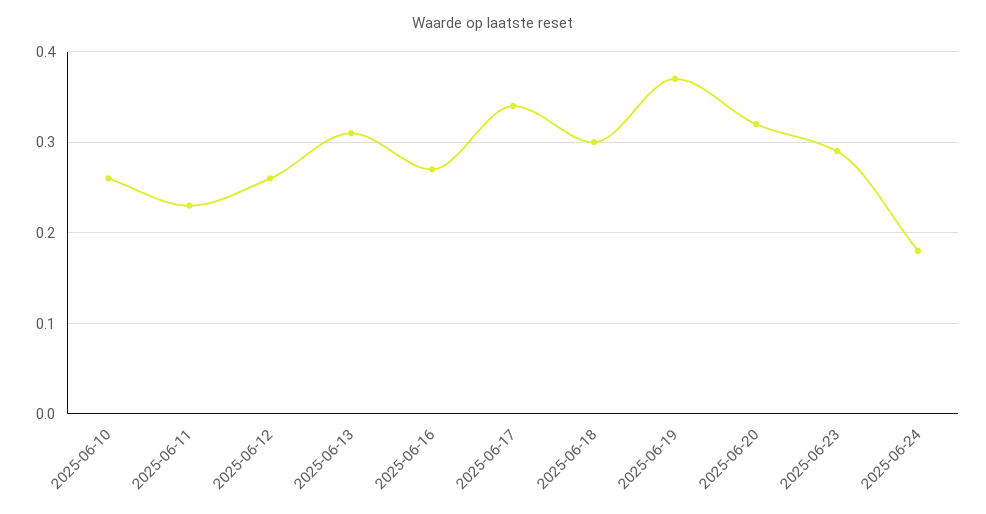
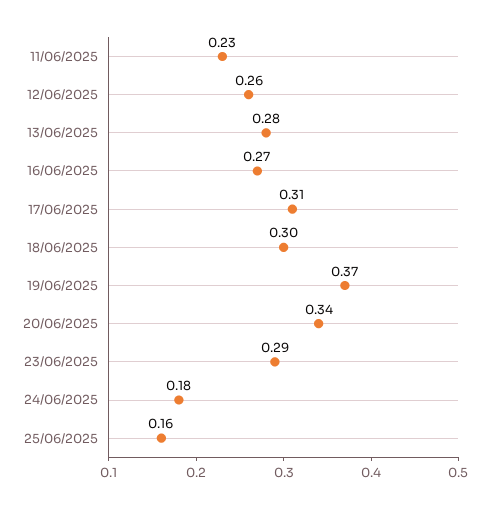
2025-06-10: 0.26 -> none
2025-06-13: 0.31 -> 0.28
2025-06-17: 0.34 -> 0.31
2025-06-20: 0.32 -> 0.34
25/06/2025: none -> 0.16

